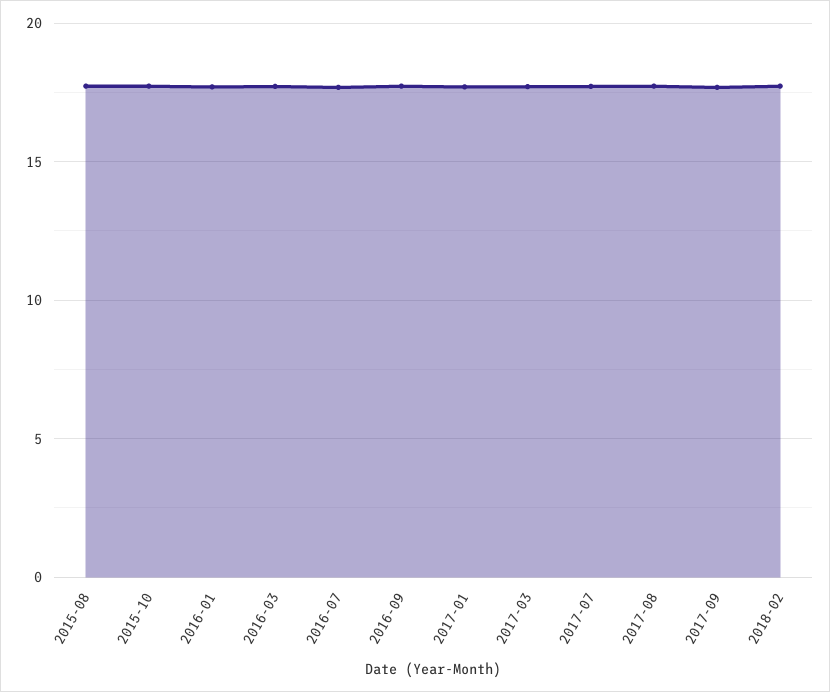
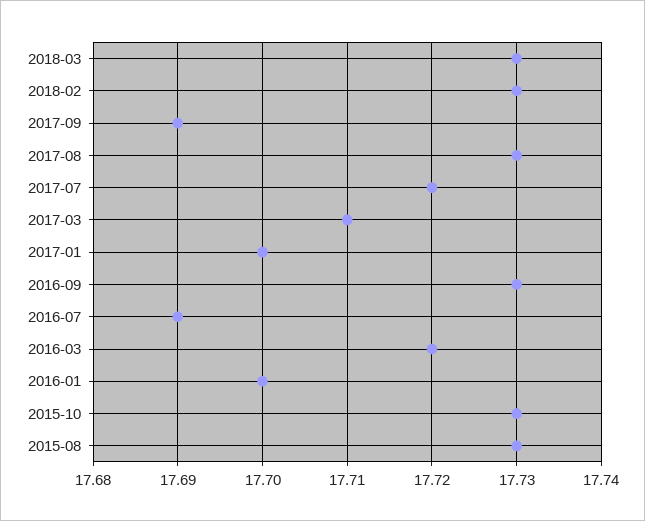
2018-03: none -> 17.73

